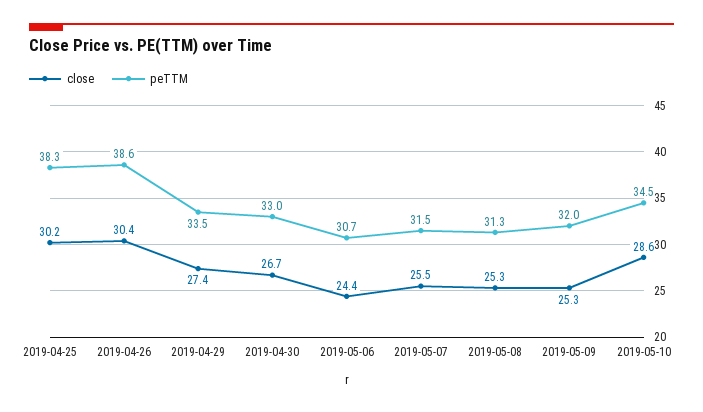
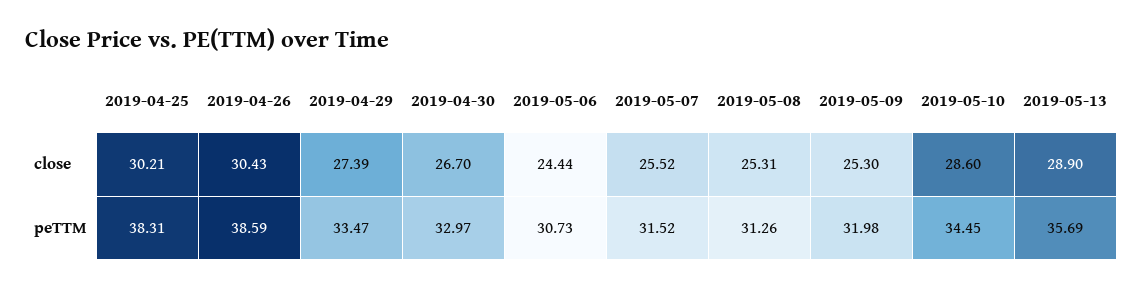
close, 2019-05-13: none -> 28.9
peTTM, 2019-05-13: none -> 35.69

